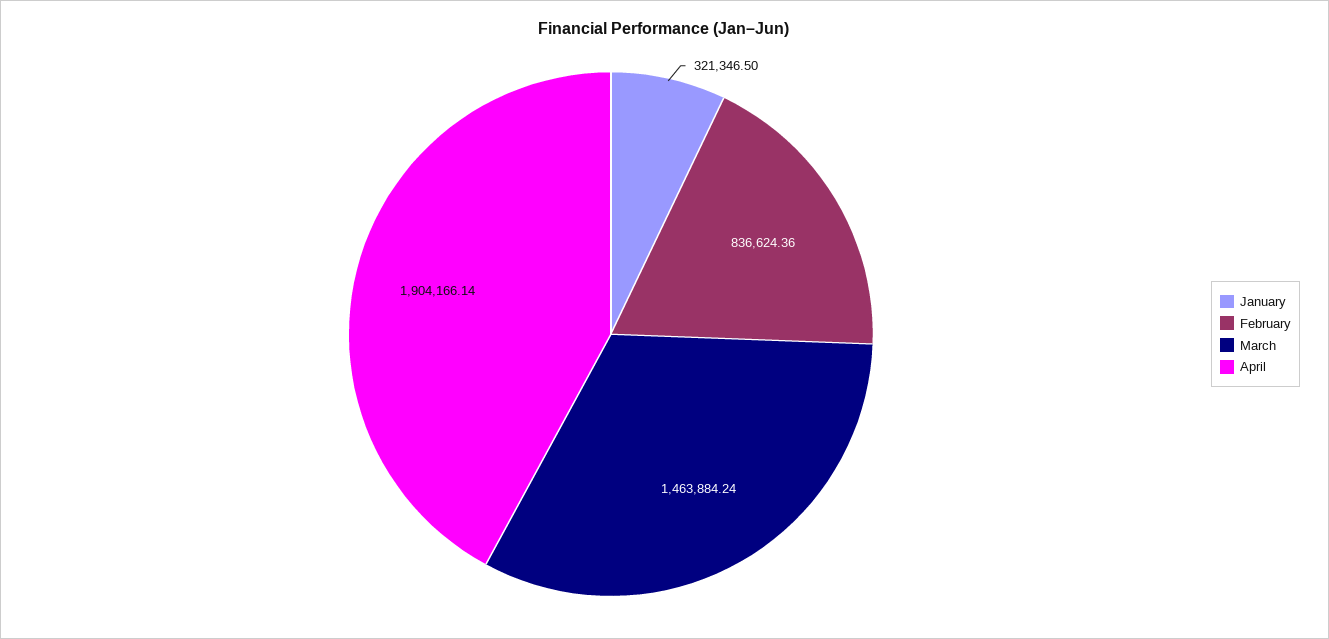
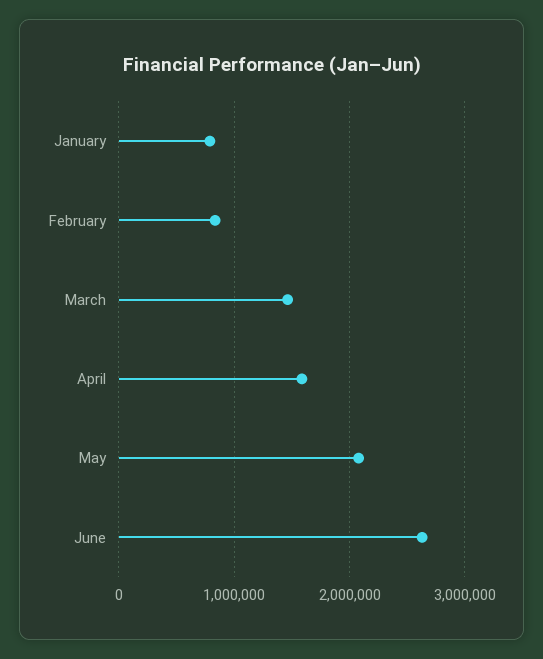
January: 321346.5 -> 800000
April: 1904166.14 -> 1600000
May: none -> 2100000
June: none -> 2600000

